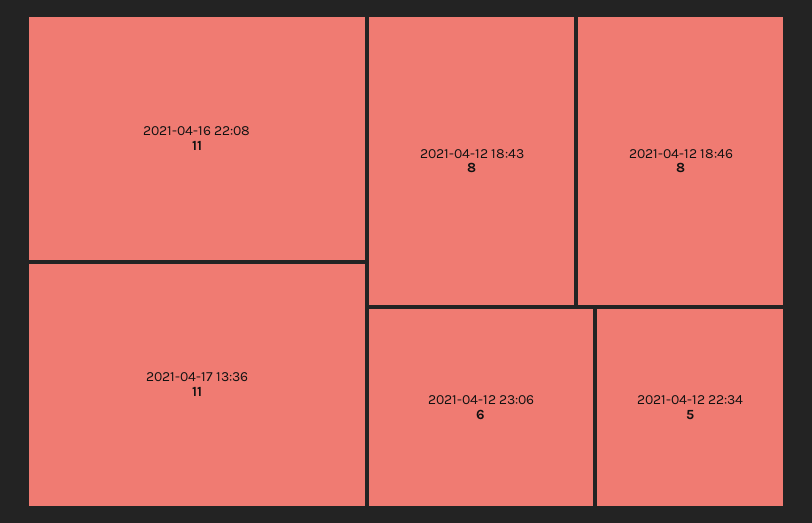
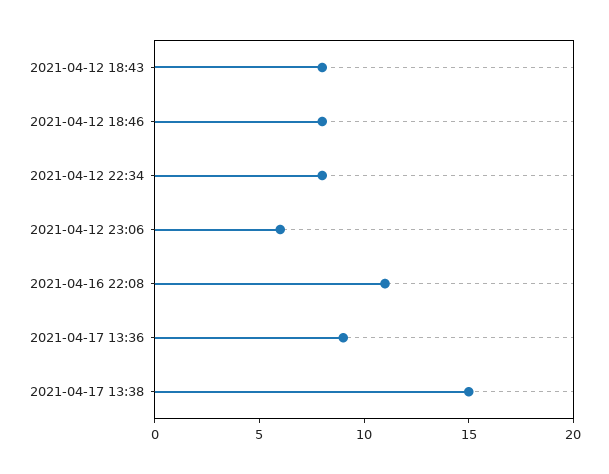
2021-04-17 13:36: 11 -> 9
2021-04-12 22:34: 5 -> 8
2021-04-17 13:38: none -> 15

